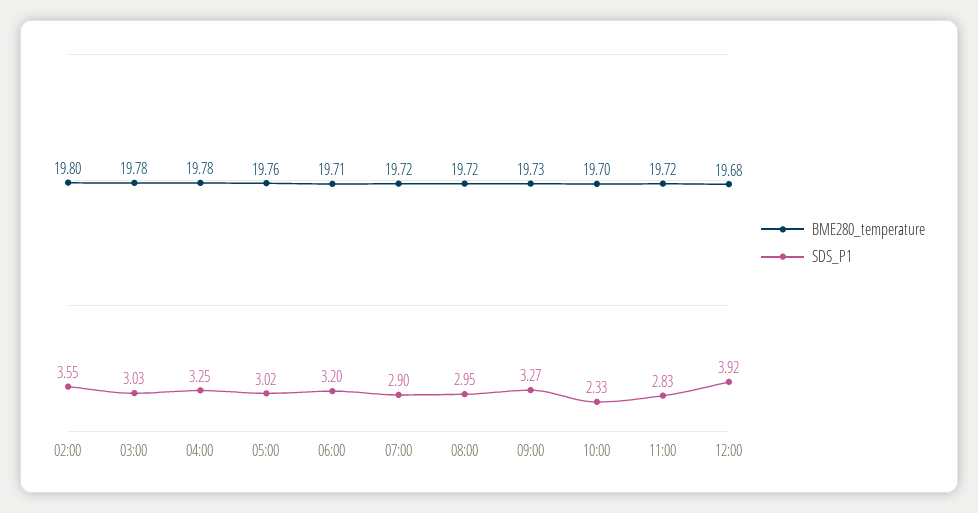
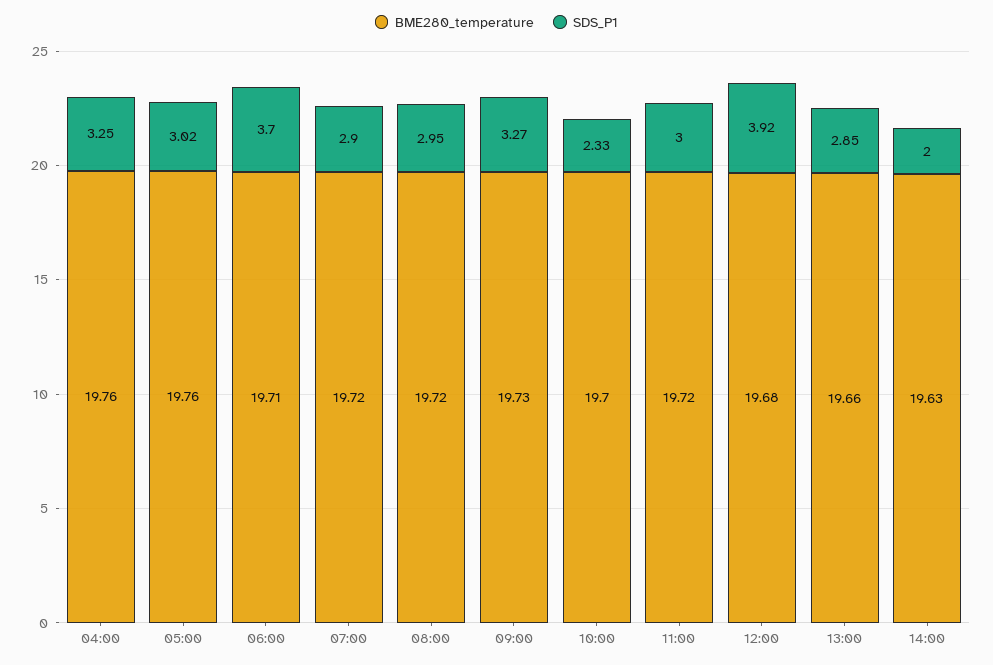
BME280_temperature, 02:00: 19.8 -> none
SDS_P1, 02:00: 3.55 -> none
BME280_temperature, 03:00: 19.78 -> none
SDS_P1, 03:00: 3.03 -> none
BME280_temperature, 04:00: 19.78 -> 19.76
SDS_P1, 06:00: 3.2 -> 3.7
SDS_P1, 11:00: 2.83 -> 3
BME280_temperature, 13:00: none -> 19.66
SDS_P1, 13:00: none -> 2.85
BME280_temperature, 14:00: none -> 19.63
SDS_P1, 14:00: none -> 2

